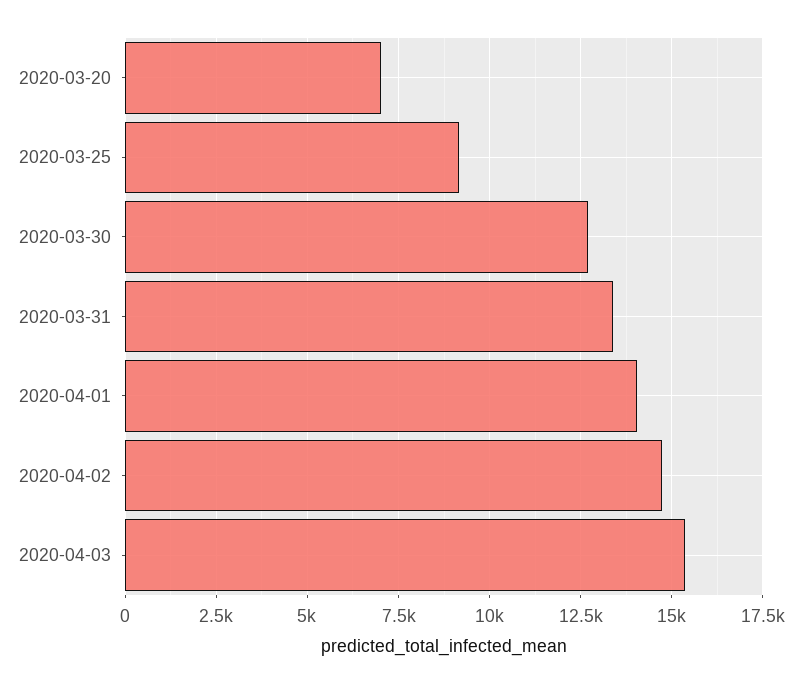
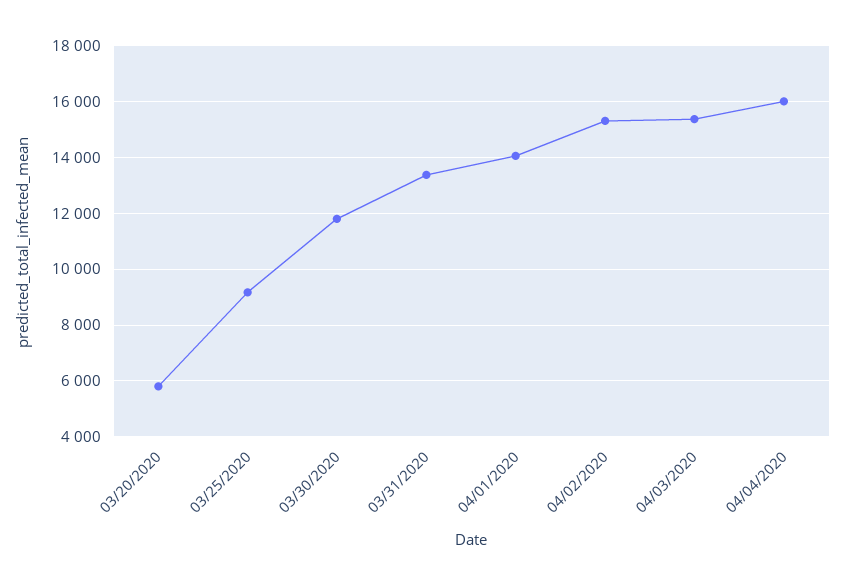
2020-03-20: 7000 -> 5750
2020-03-30: 12750 -> 11750
2020-04-02: 14750 -> 15250
04/04/2020: none -> 16000

